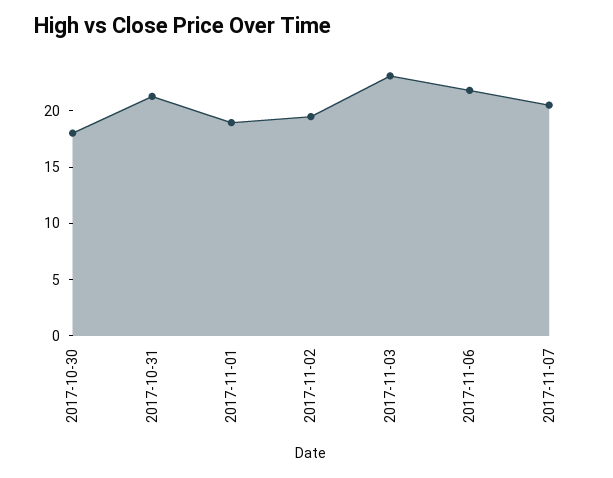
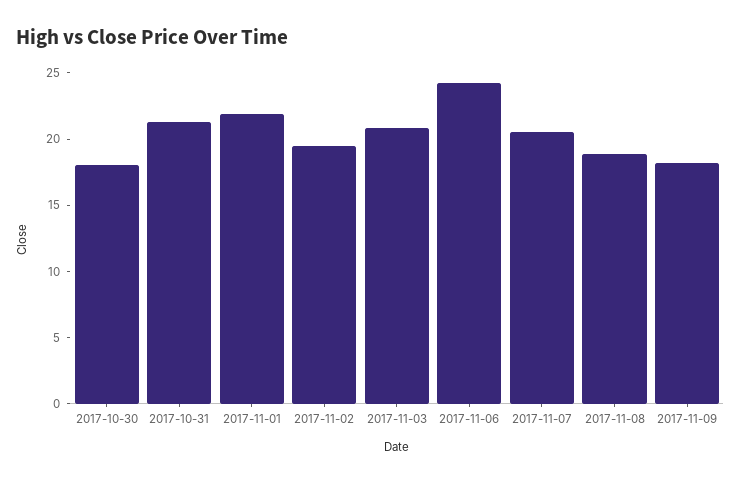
2017-11-01: 19 -> 22
2017-11-03: 23 -> 21
2017-11-06: 22 -> 24
2017-11-08: none -> 19
2017-11-09: none -> 18

